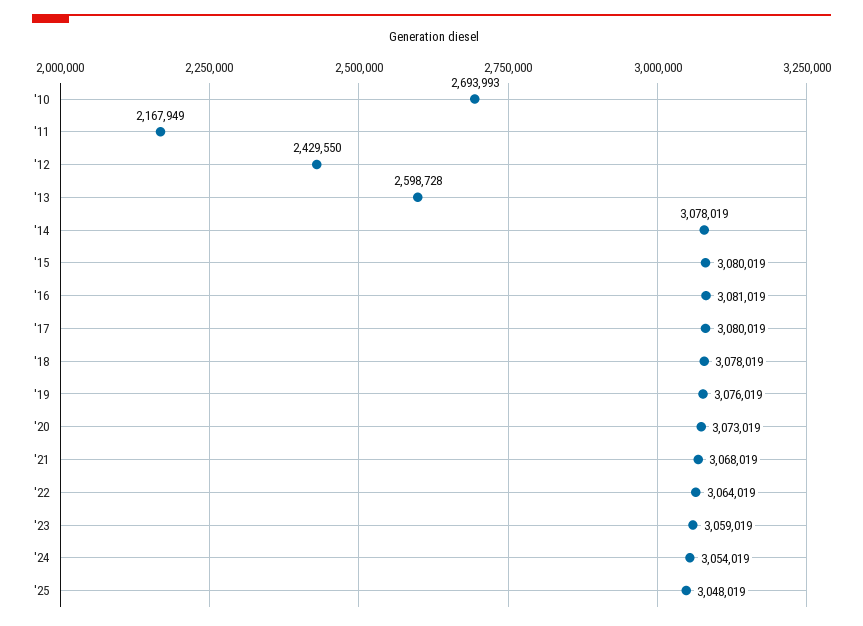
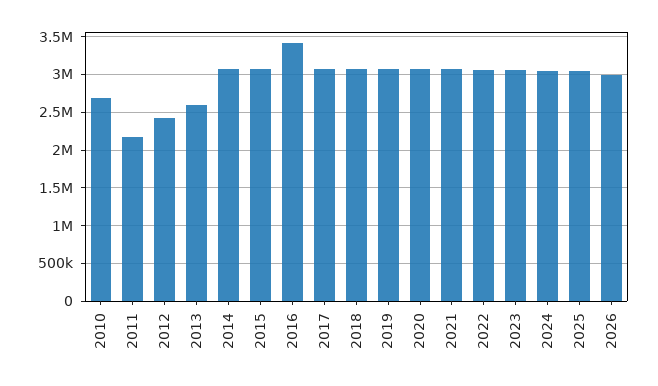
'16: 3081019 -> 3400000
2026: none -> 3000000

